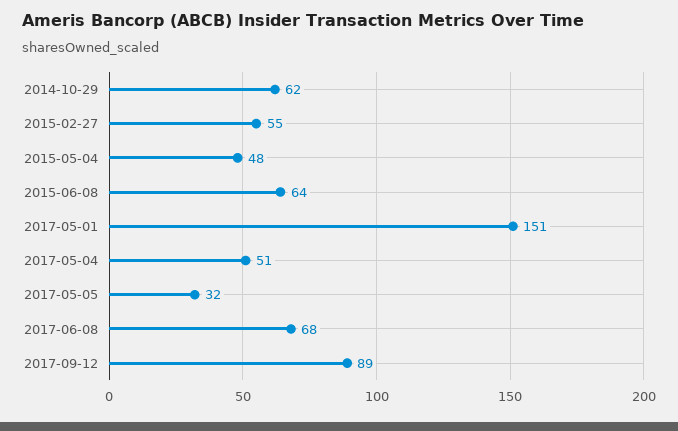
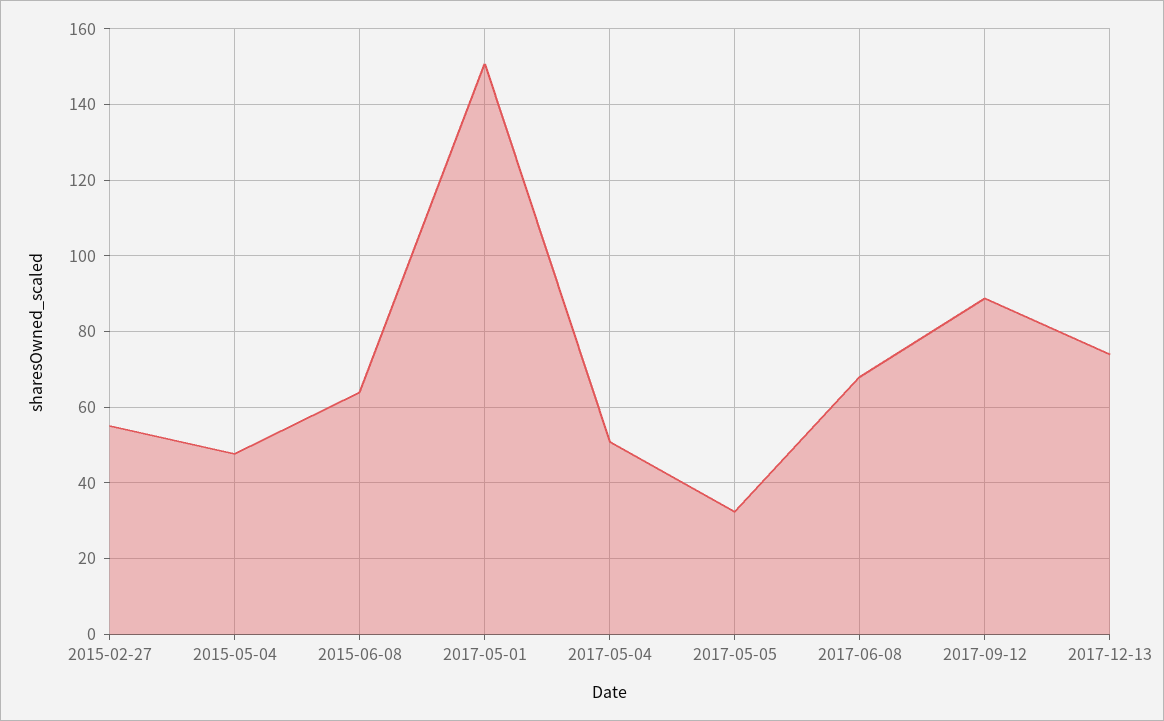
2014-10-29: 62 -> none
2017-12-13: none -> 74

